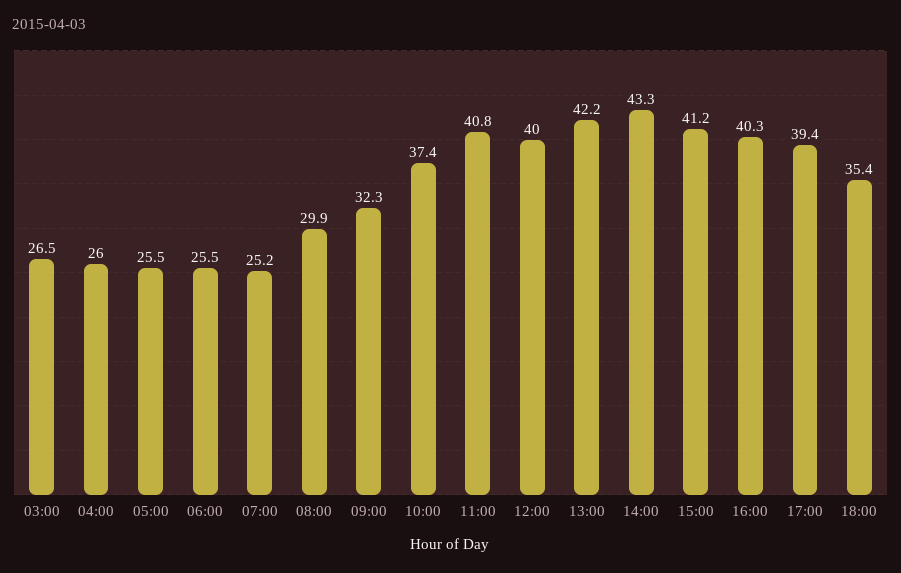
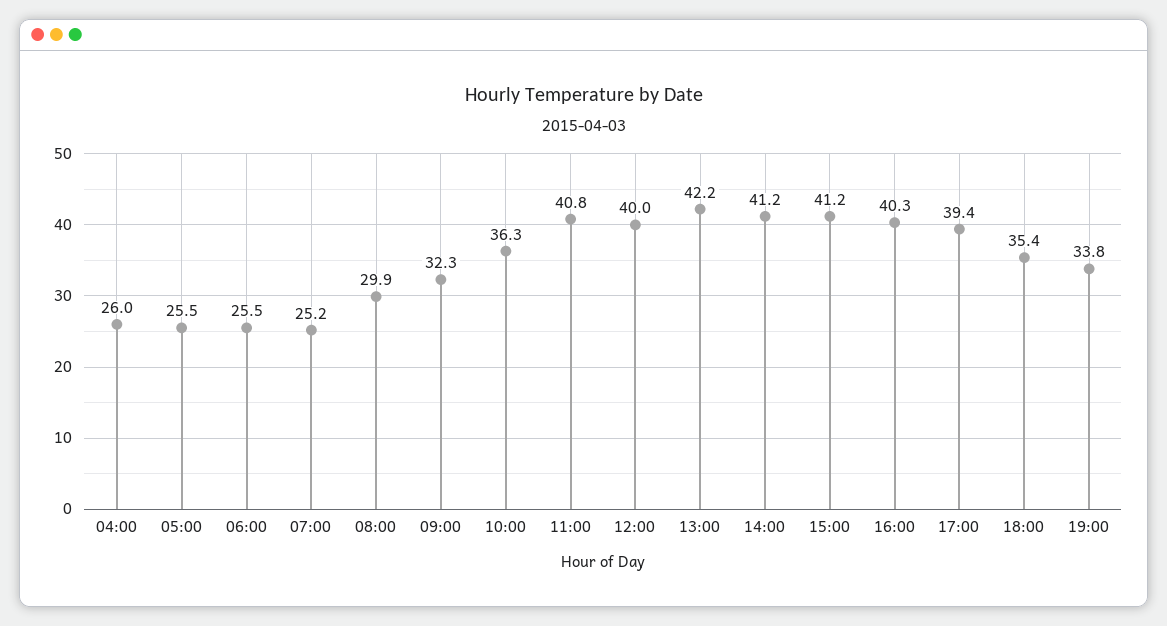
03:00: 26.5 -> none
10:00: 37.4 -> 36.3
14:00: 43.3 -> 41.2
19:00: none -> 33.8

